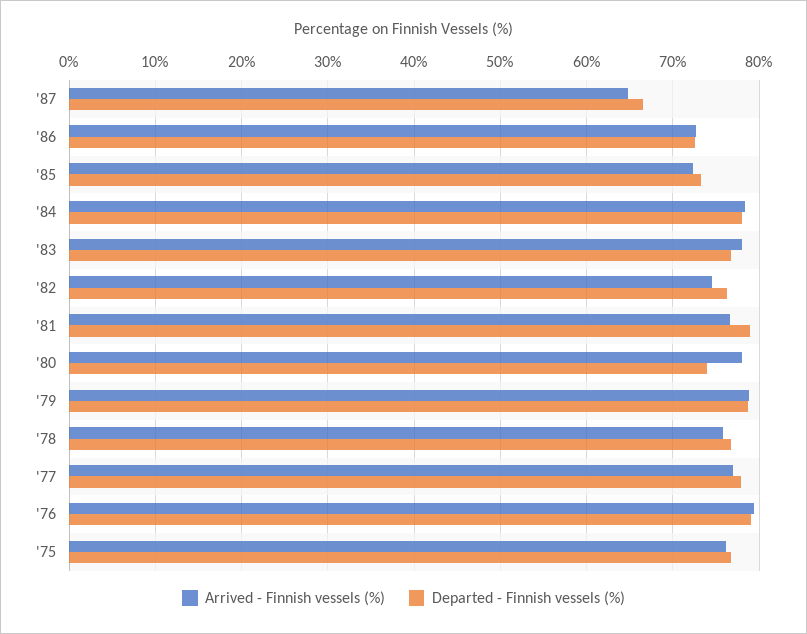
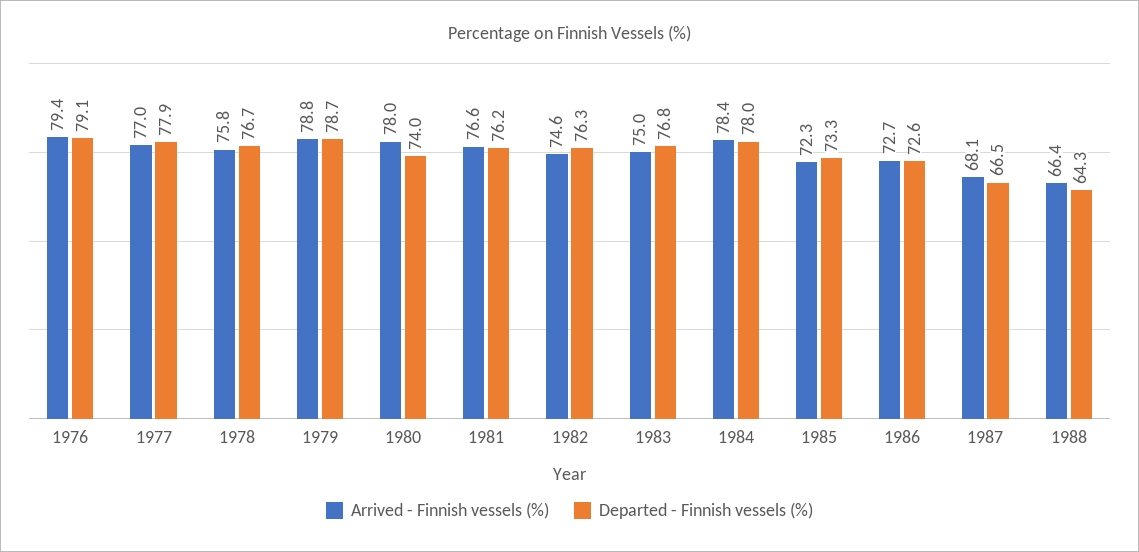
Arrived - Finnish vessels (%), '87: 65 -> 68.1
Arrived - Finnish vessels (%), '83: 78 -> 75
Departed - Finnish vessels (%), '81: 79 -> 76.2
Arrived - Finnish vessels (%), '75: 76 -> none
Departed - Finnish vessels (%), '75: 77 -> none
Arrived - Finnish vessels (%), 1988: none -> 66.4
Departed - Finnish vessels (%), 1988: none -> 64.3

